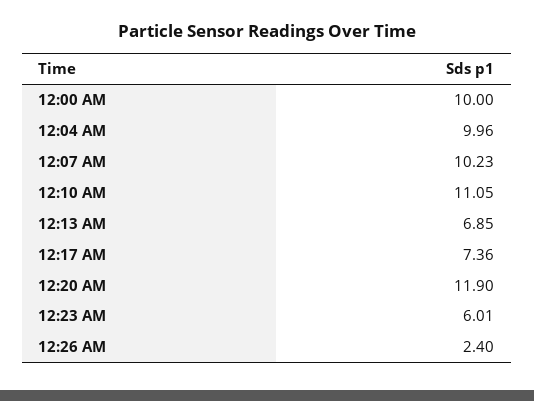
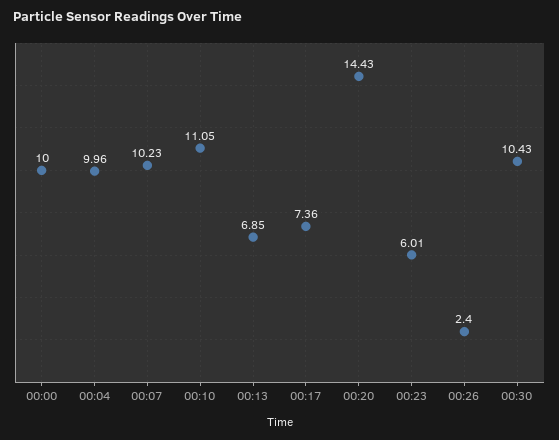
12:20 AM: 11.9 -> 14.43
00:30: none -> 10.43

